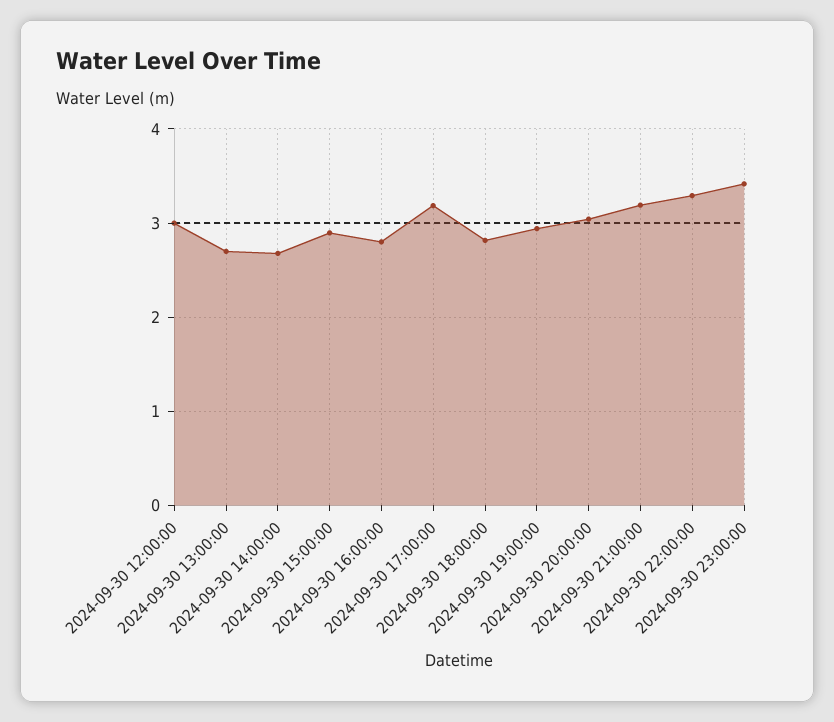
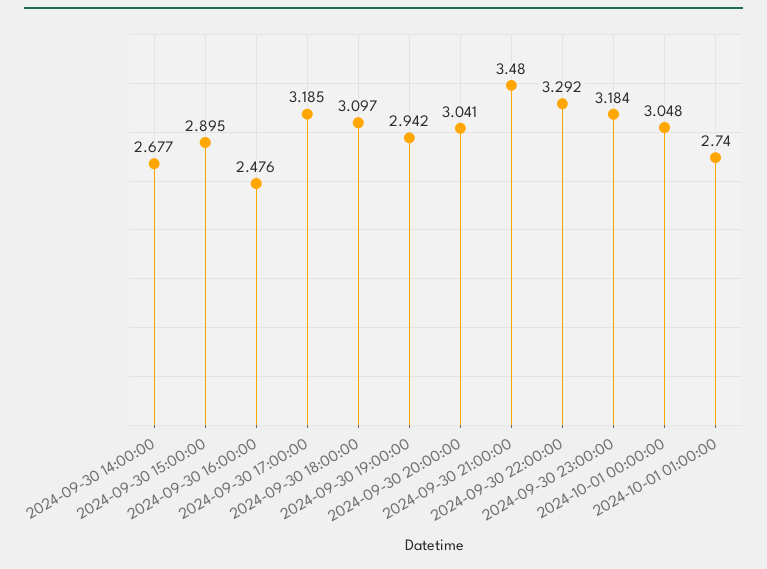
2024-09-30 12:00:00: 3 -> none
2024-09-30 13:00:00: 2.7 -> none
2024-09-30 16:00:00: 2.8 -> 2.476
2024-09-30 18:00:00: 2.8 -> 3.097
2024-09-30 21:00:00: 3.2 -> 3.48
2024-09-30 23:00:00: 3.4 -> 3.184
2024-10-01 00:00:00: none -> 3.048
2024-10-01 01:00:00: none -> 2.74

